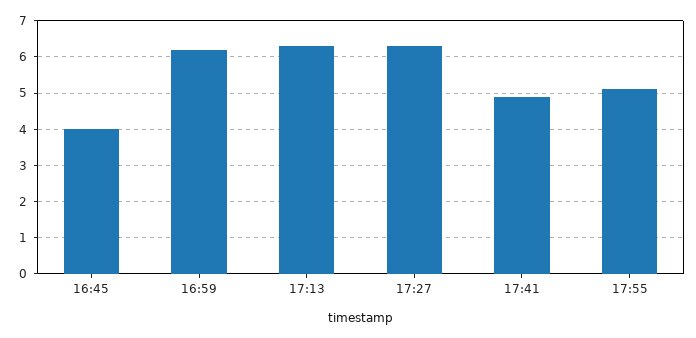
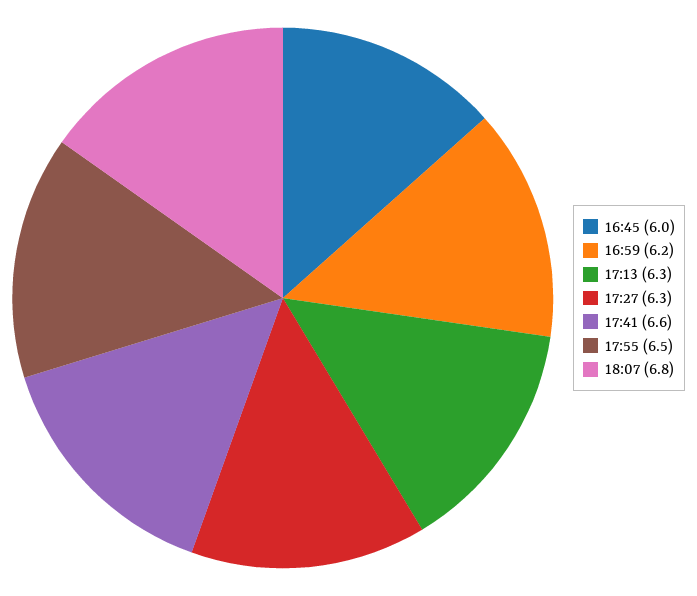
16:45: 4 -> 6
17:41: 5 -> 6.6
17:55: 5 -> 6.5
18:07: none -> 6.8

